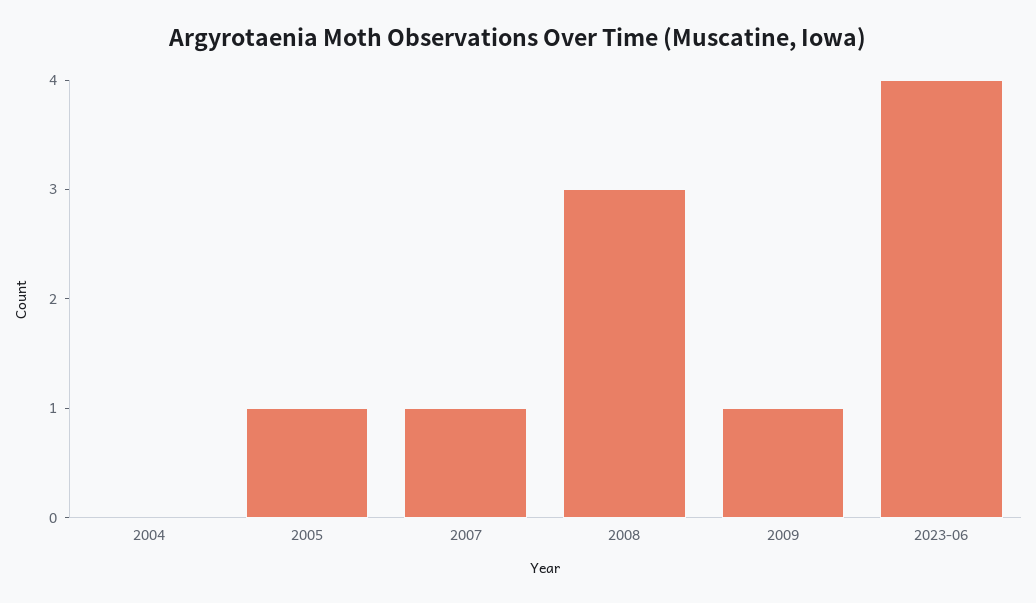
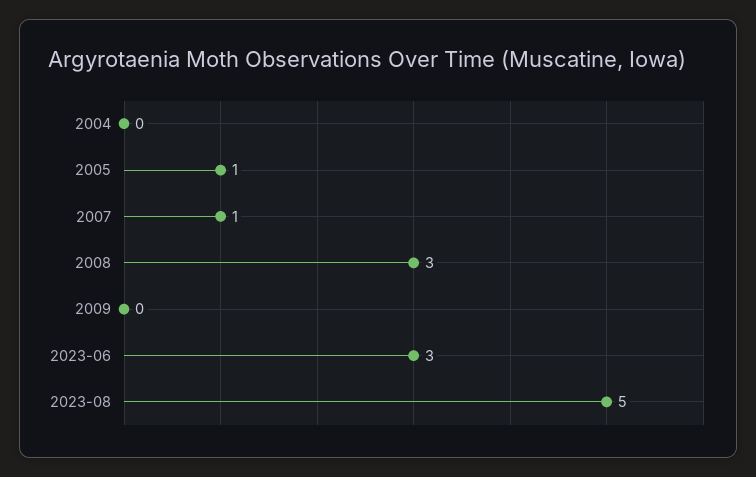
2009: 1 -> 0
2023-06: 4 -> 3
2023-08: none -> 5

